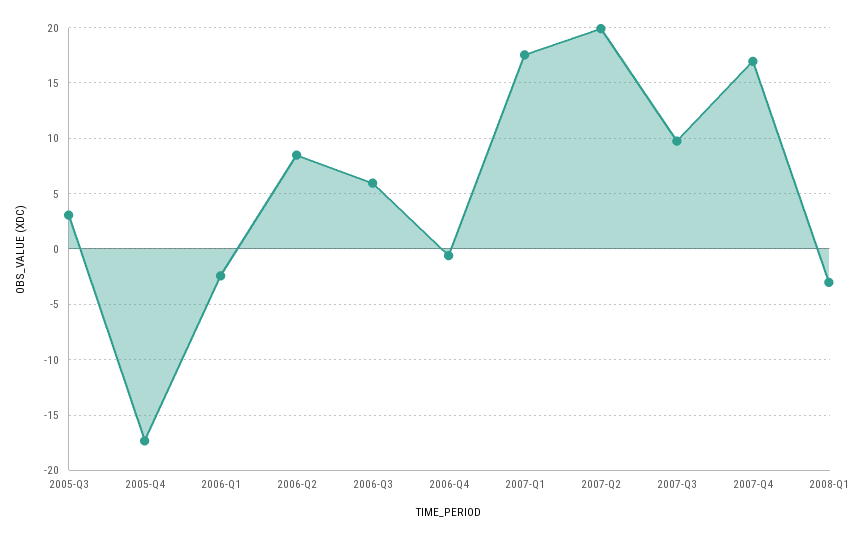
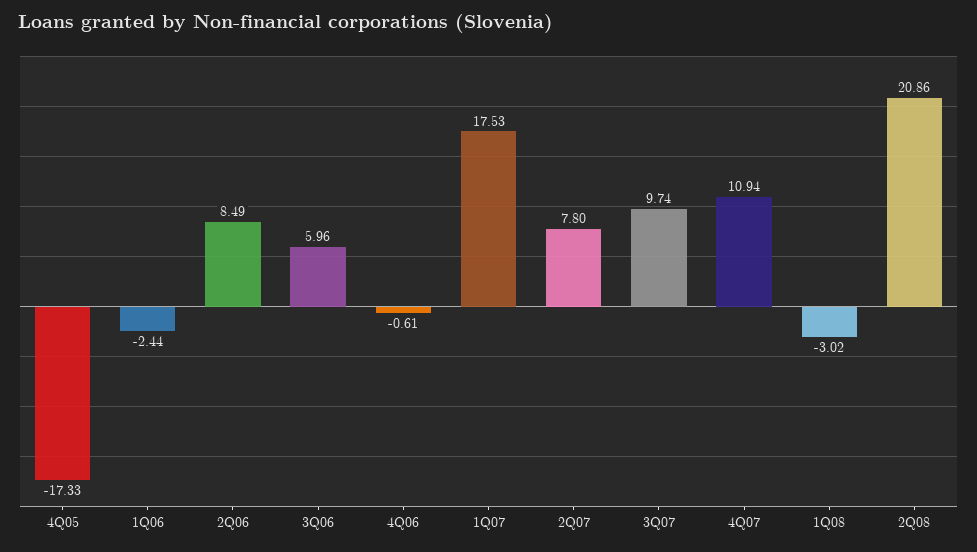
2005-Q3: 3 -> none
2007-Q2: 20 -> 7.8
2007-Q4: 17 -> 10.94
2Q08: none -> 20.86

